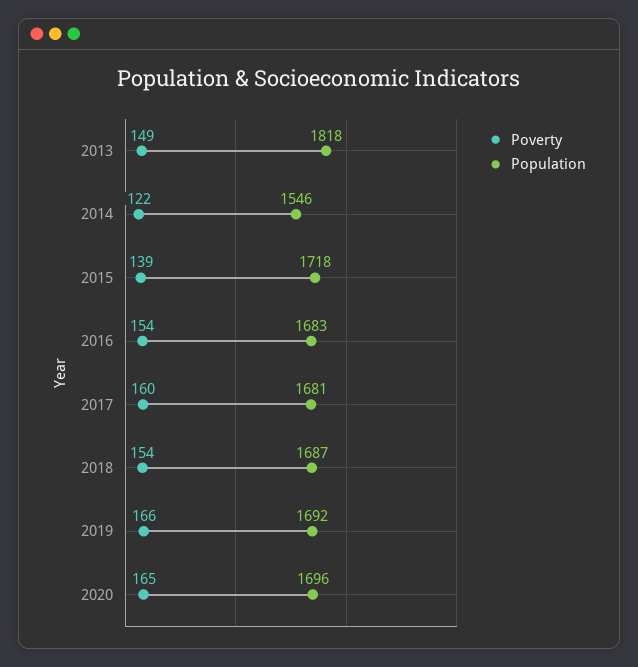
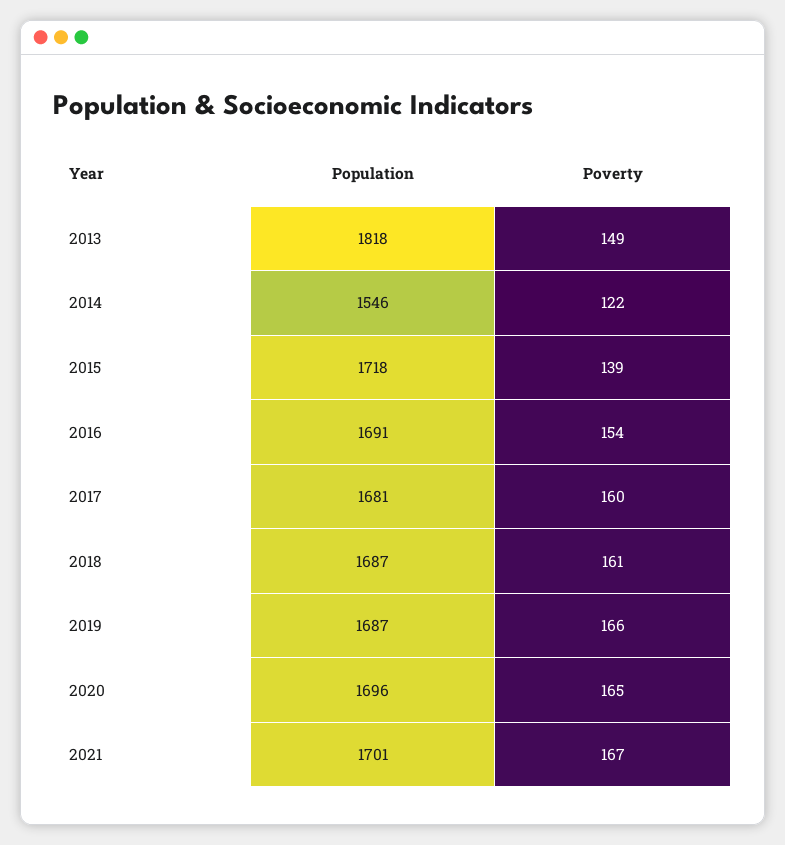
Population, 2016: 1683 -> 1691
Poverty, 2018: 154 -> 161
Population, 2019: 1692 -> 1687
Population, 2021: none -> 1701
Poverty, 2021: none -> 167

